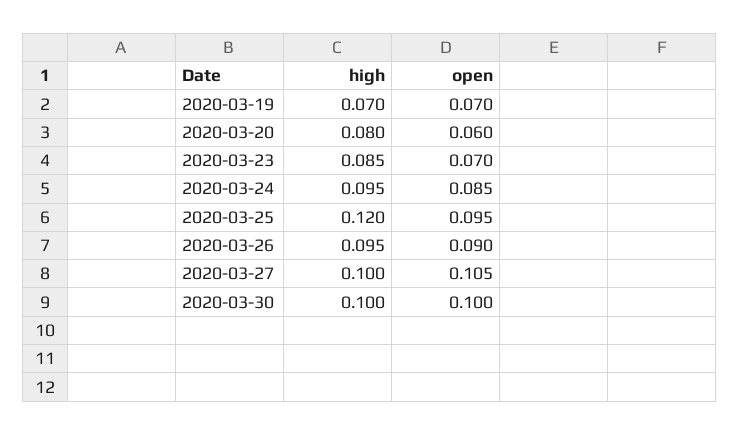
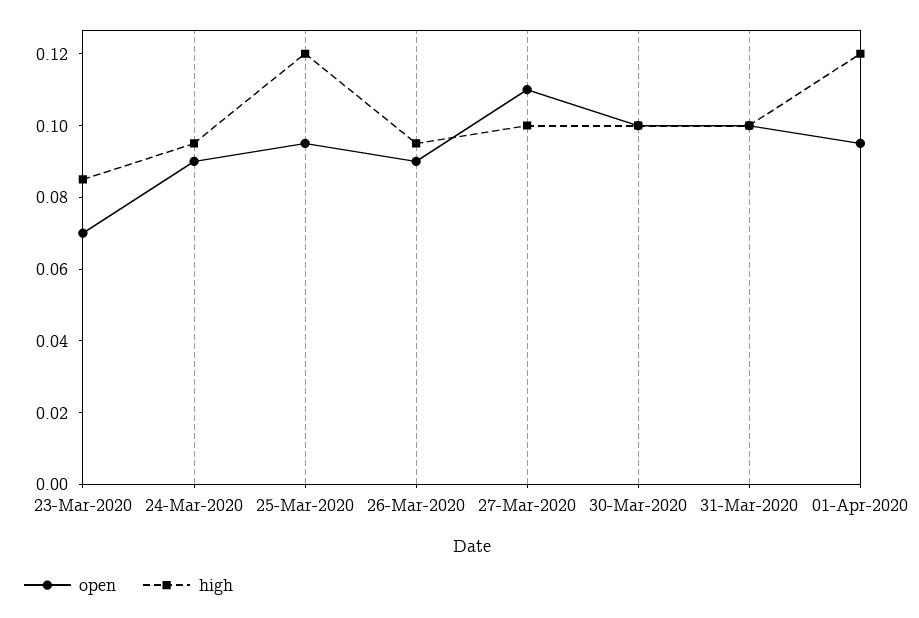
high, 2020-03-19: 0.07 -> none
open, 2020-03-19: 0.07 -> none
high, 2020-03-20: 0.08 -> none
open, 2020-03-20: 0.06 -> none
open, 2020-03-24: 0.085 -> 0.09
open, 2020-03-27: 0.105 -> 0.11
open, 31-Mar-2020: none -> 0.1
high, 31-Mar-2020: none -> 0.1
open, 01-Apr-2020: none -> 0.095
high, 01-Apr-2020: none -> 0.12

